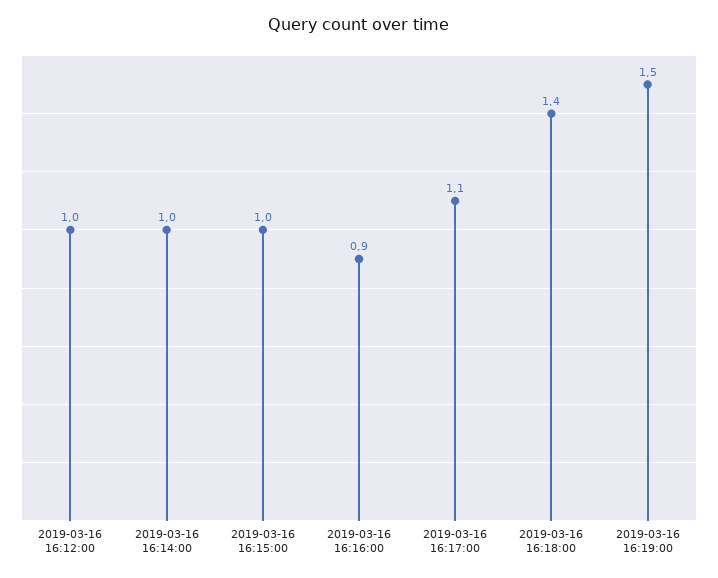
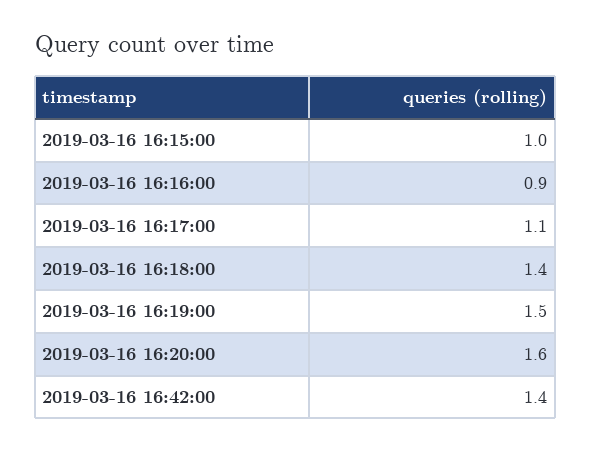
2019-03-16 16:12:00: 1 -> none
2019-03-16 16:14:00: 1 -> none
2019-03-16 16:20:00: none -> 1.6
2019-03-16 16:42:00: none -> 1.4

